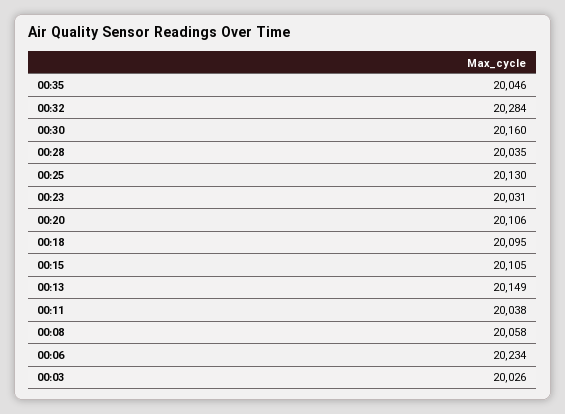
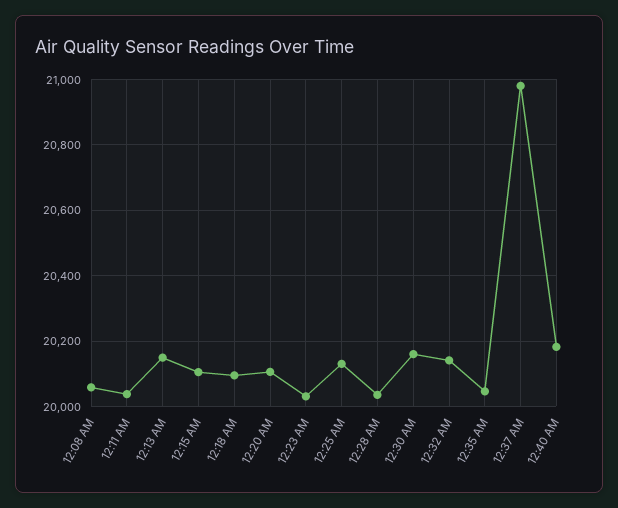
00:32: 20284 -> 20140
00:06: 20234 -> none
00:03: 20026 -> none
12:37 AM: none -> 20980
12:40 AM: none -> 20180

